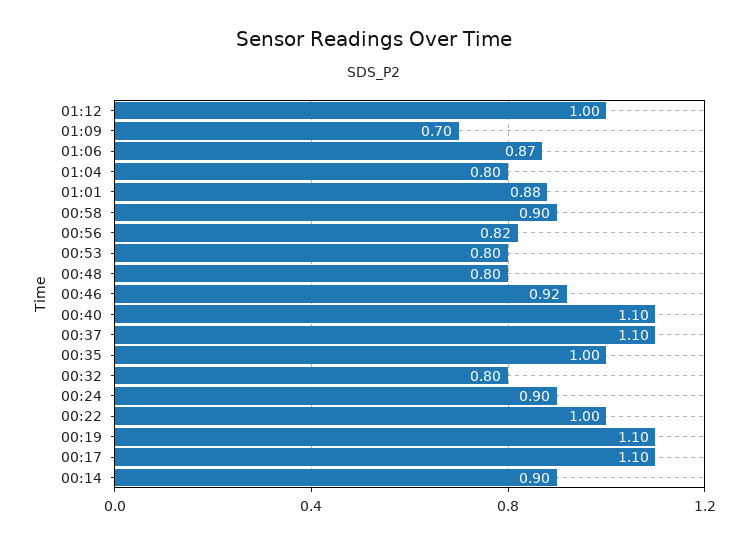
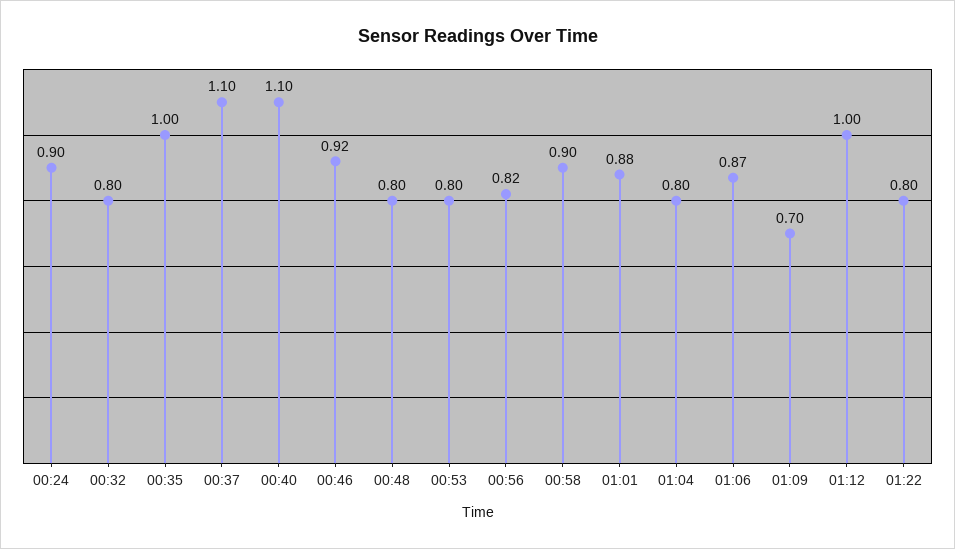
00:22: 1 -> none
00:19: 1.1 -> none
00:17: 1.1 -> none
00:14: 0.9 -> none
01:22: none -> 0.8

